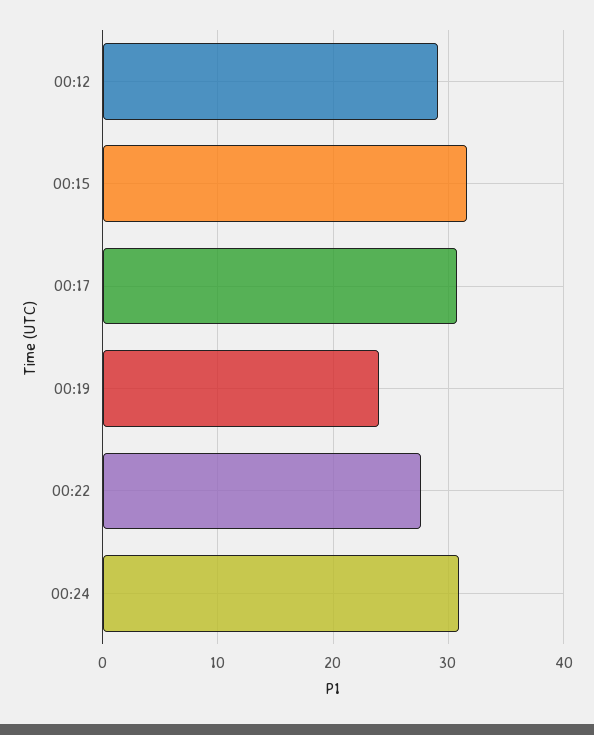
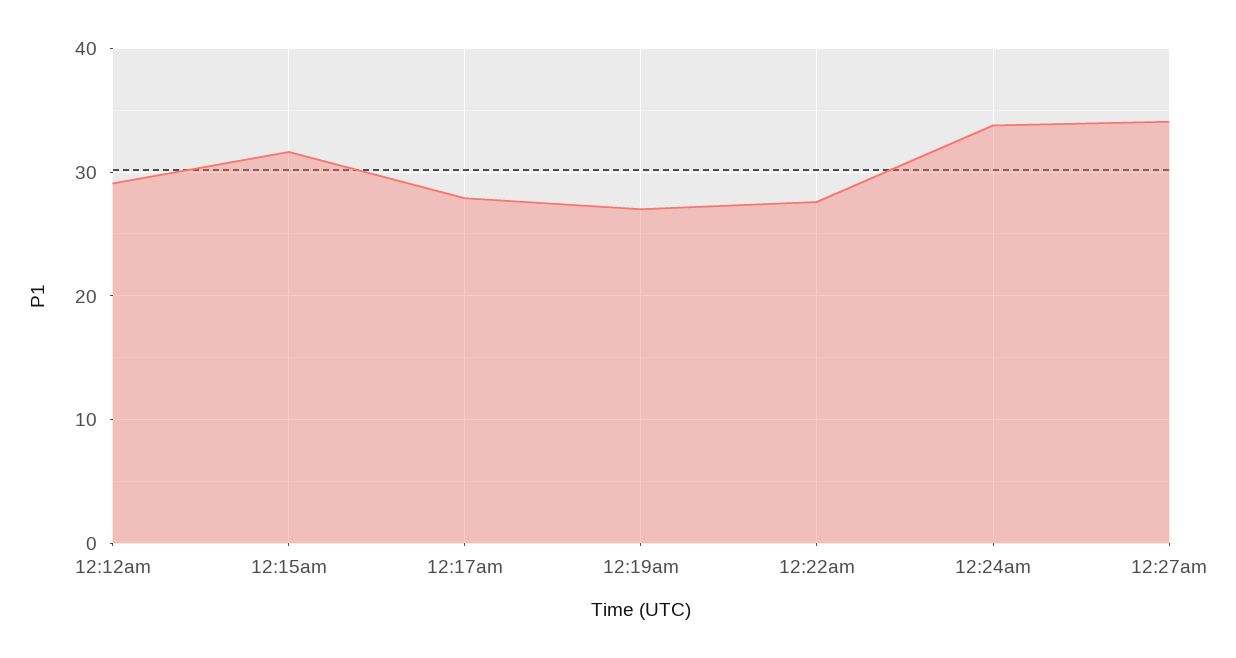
00:17: 31 -> 28
00:19: 24 -> 27
00:24: 31 -> 34
12:27am: none -> 34

